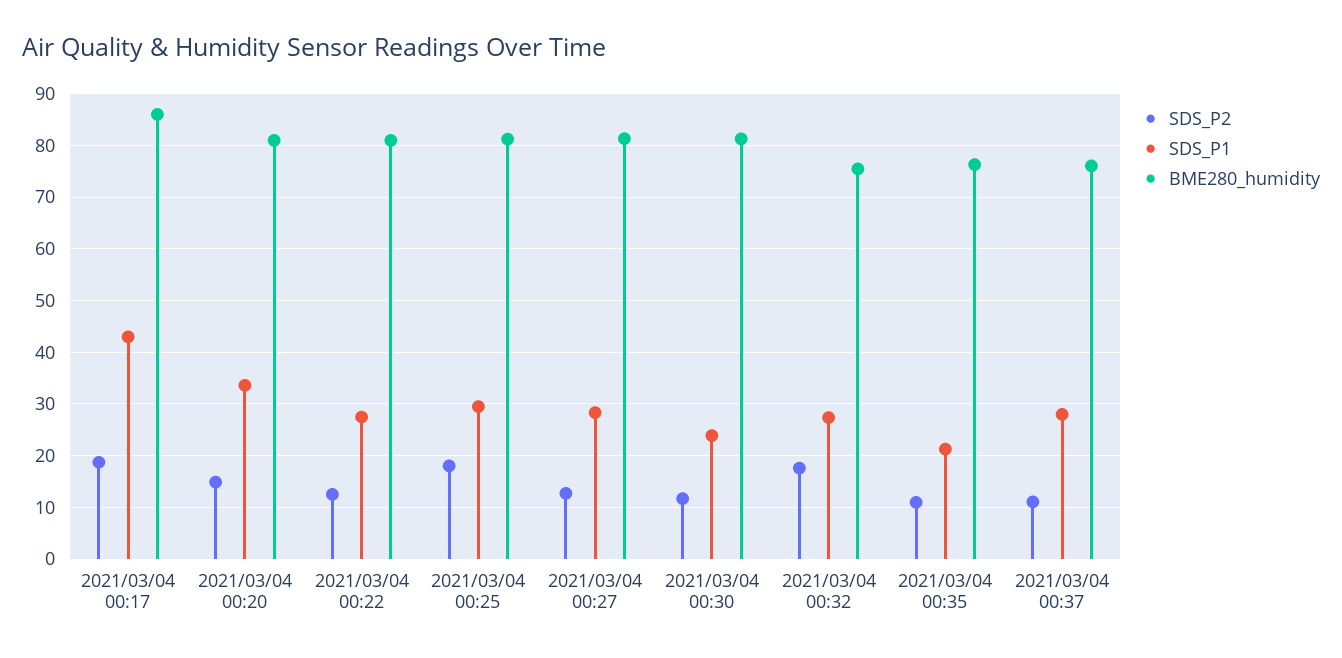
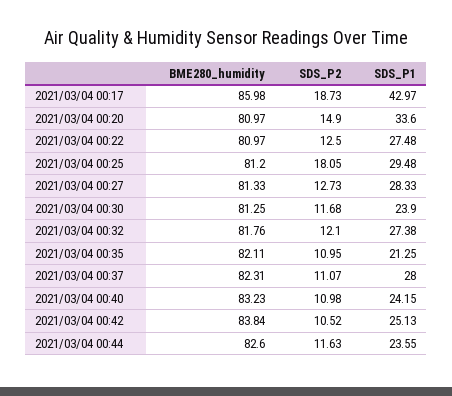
SDS_P2, 2021/03/04 00:32: 18 -> 12.1
BME280_humidity, 2021/03/04 00:32: 76 -> 81.76
BME280_humidity, 2021/03/04 00:35: 76 -> 82.11
BME280_humidity, 2021/03/04 00:37: 76 -> 82.31
BME280_humidity, 2021/03/04 00:40: none -> 83.23
SDS_P2, 2021/03/04 00:40: none -> 10.98
SDS_P1, 2021/03/04 00:40: none -> 24.15
BME280_humidity, 2021/03/04 00:42: none -> 83.84
SDS_P2, 2021/03/04 00:42: none -> 10.52
SDS_P1, 2021/03/04 00:42: none -> 25.13
BME280_humidity, 2021/03/04 00:44: none -> 82.6
SDS_P2, 2021/03/04 00:44: none -> 11.63
SDS_P1, 2021/03/04 00:44: none -> 23.55

